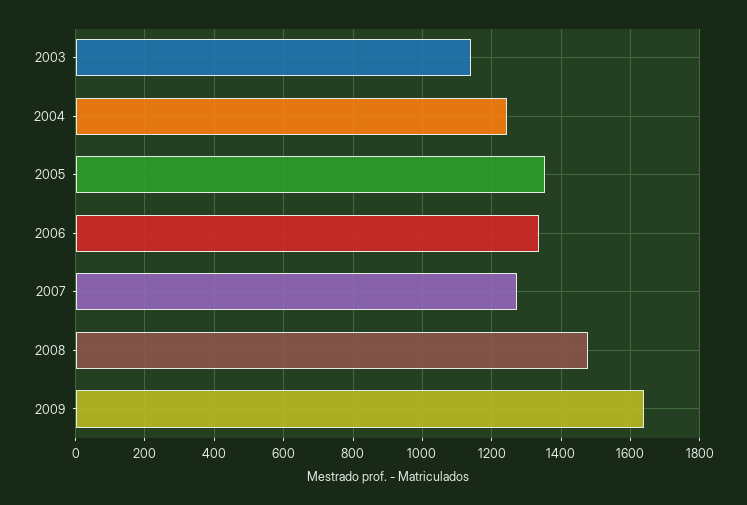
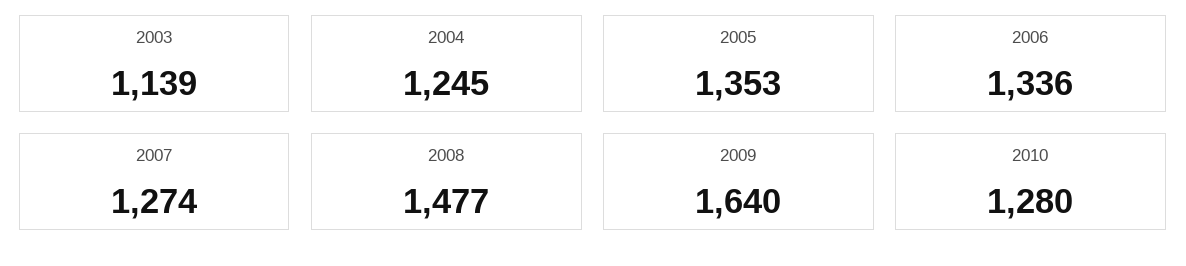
2010: none -> 1280

